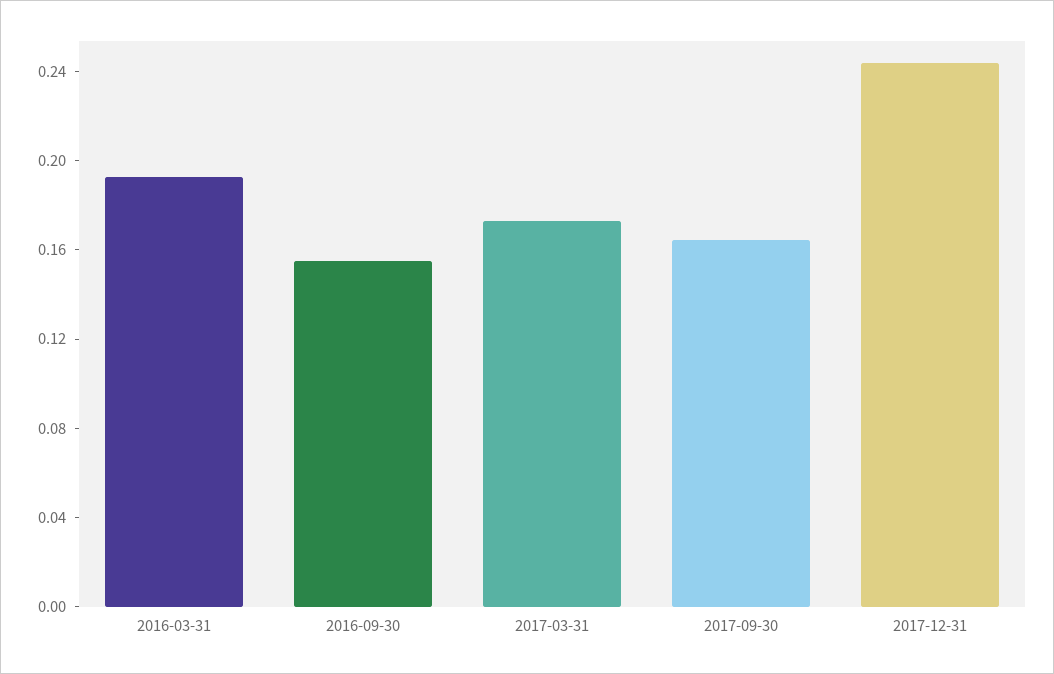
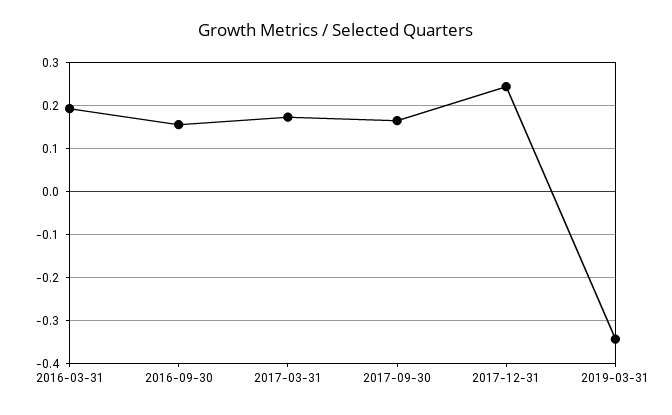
2019-03-31: none -> -0.34

